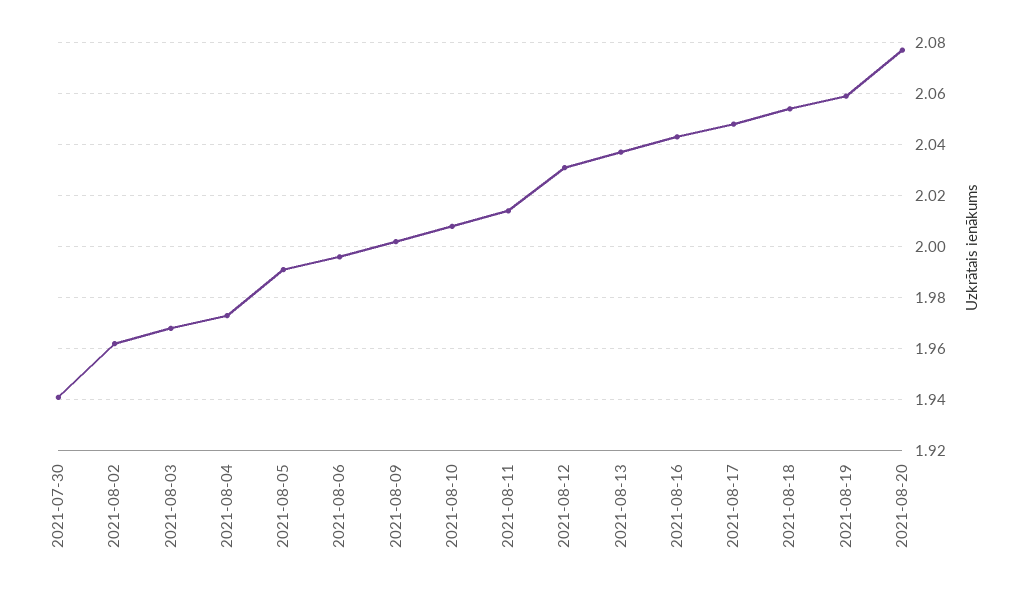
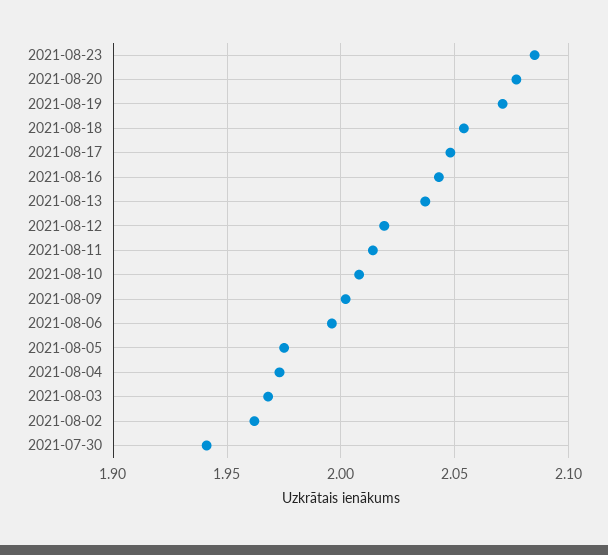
2021-08-05: 1.99 -> 1.975
2021-08-12: 2.03 -> 2.02
2021-08-19: 2.06 -> 2.07
2021-08-23: none -> 2.085

